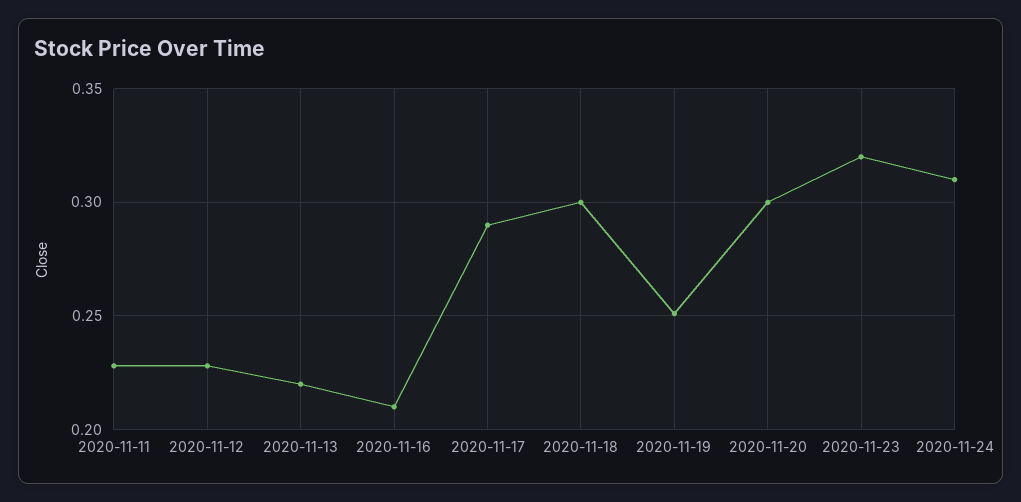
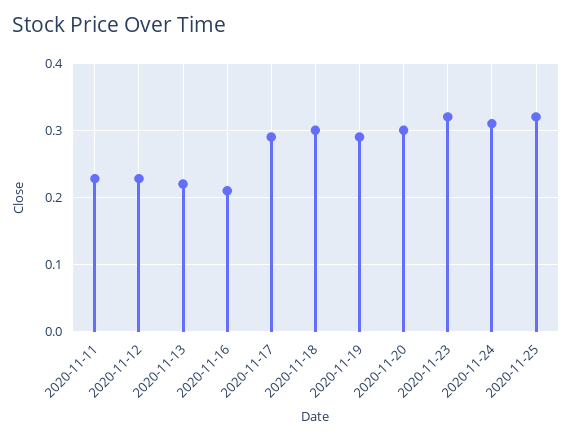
2020-11-19: 0.25 -> 0.29
2020-11-25: none -> 0.32

